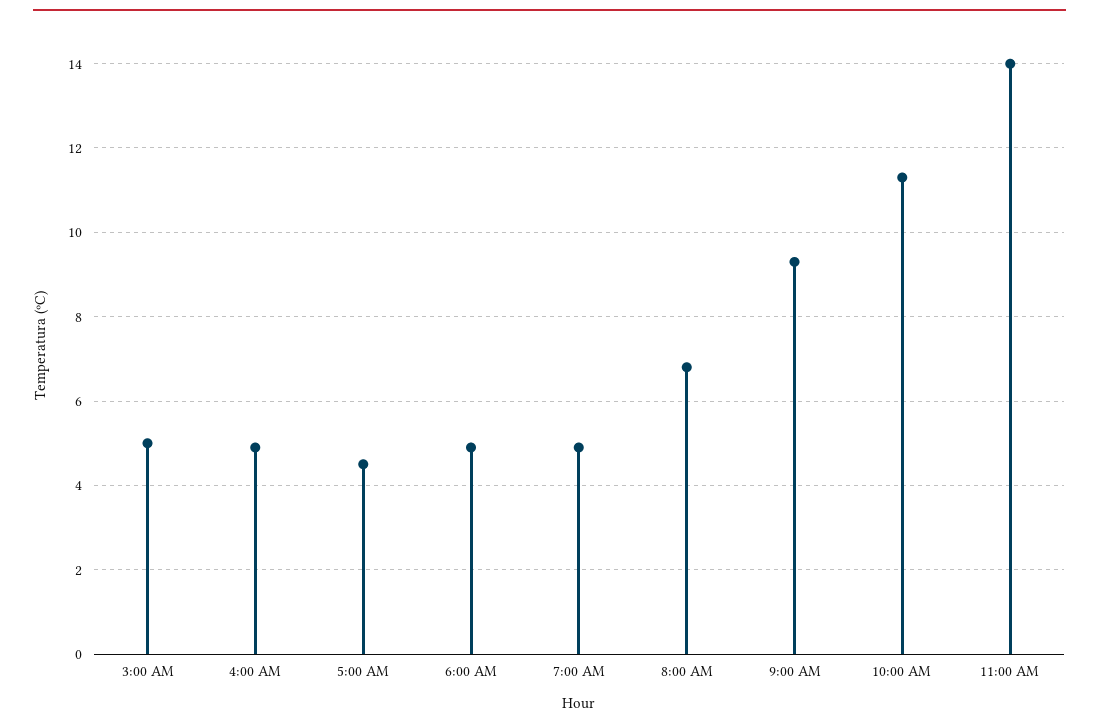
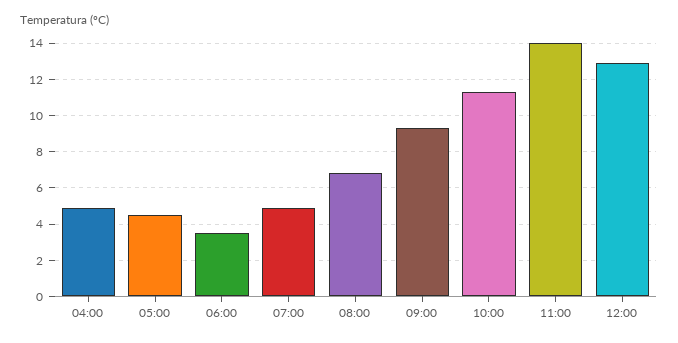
3:00 AM: 5 -> none
6:00 AM: 5 -> 3.5
12:00: none -> 13

